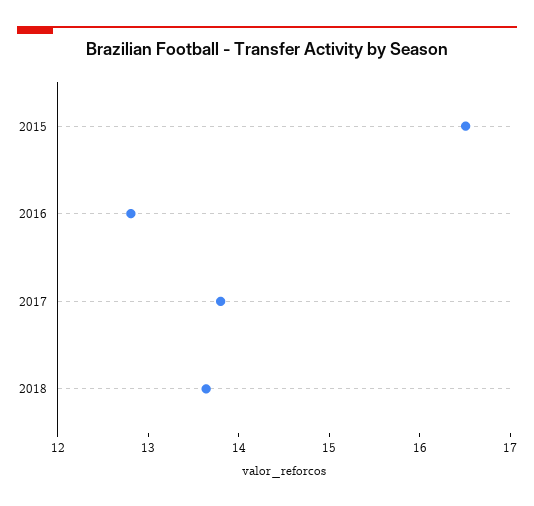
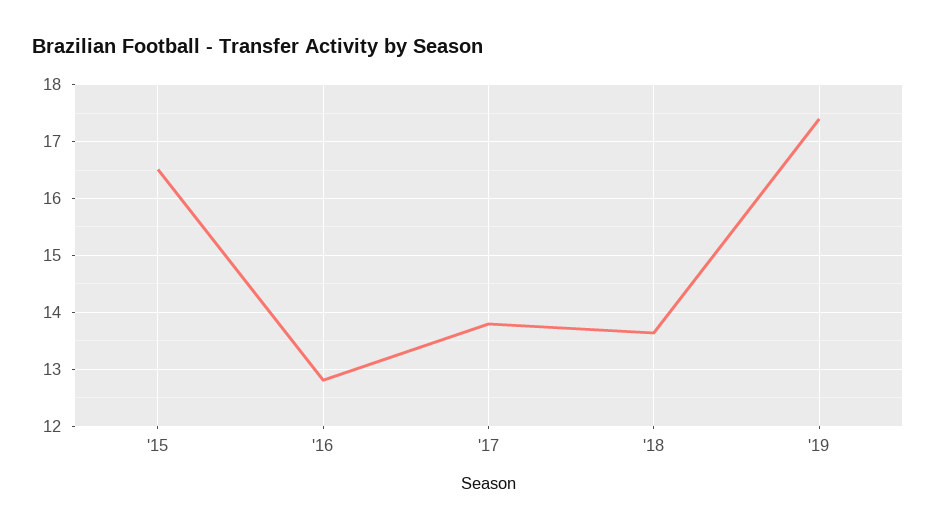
'19: none -> 17.4

